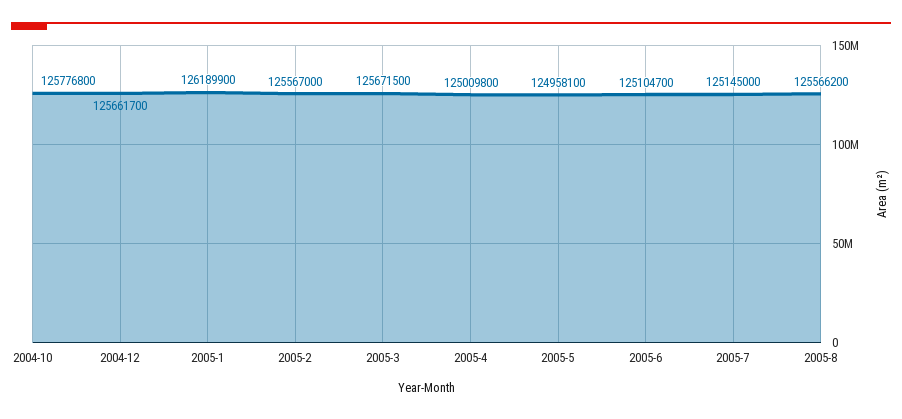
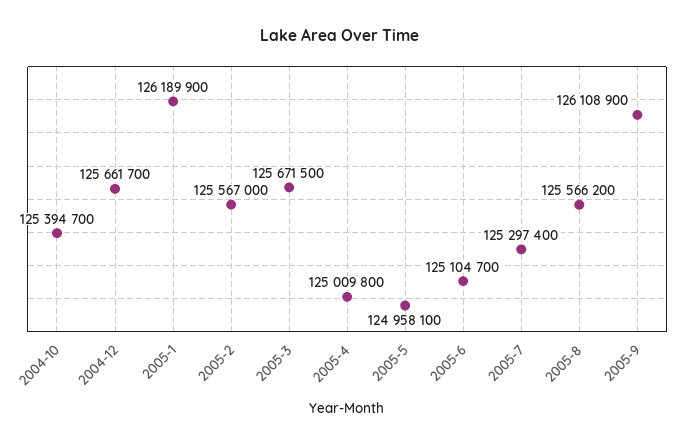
2004-10: 125776800 -> 125394700
2005-7: 125145000 -> 125297400
2005-9: none -> 126108900

